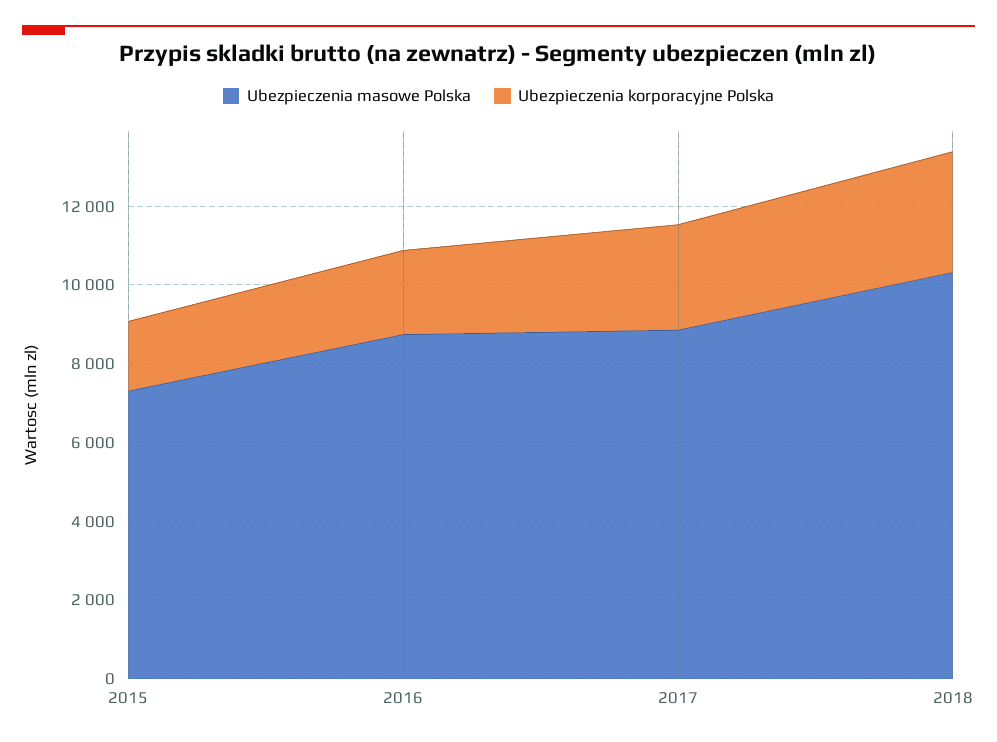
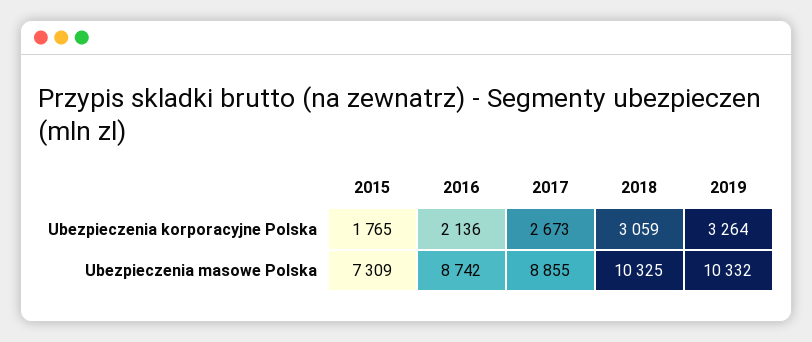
Ubezpieczenia korporacyjne Polska, 2019: none -> 3264
Ubezpieczenia masowe Polska, 2019: none -> 10332

